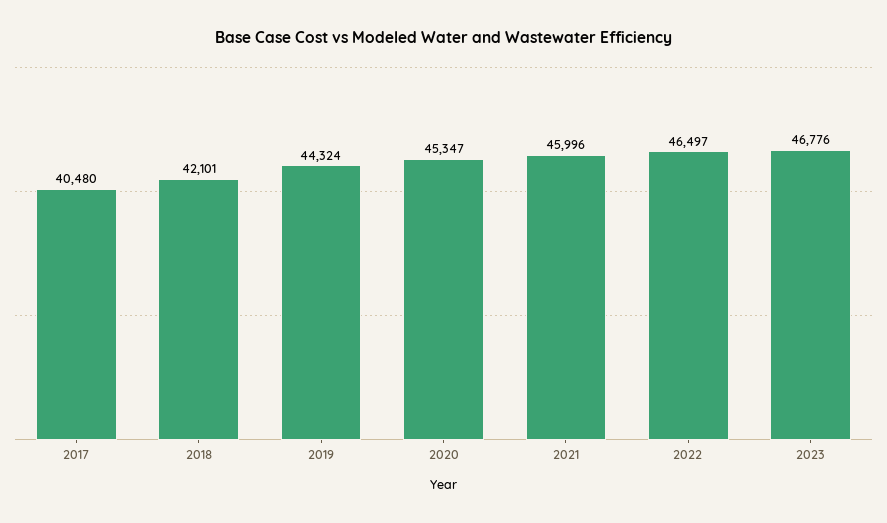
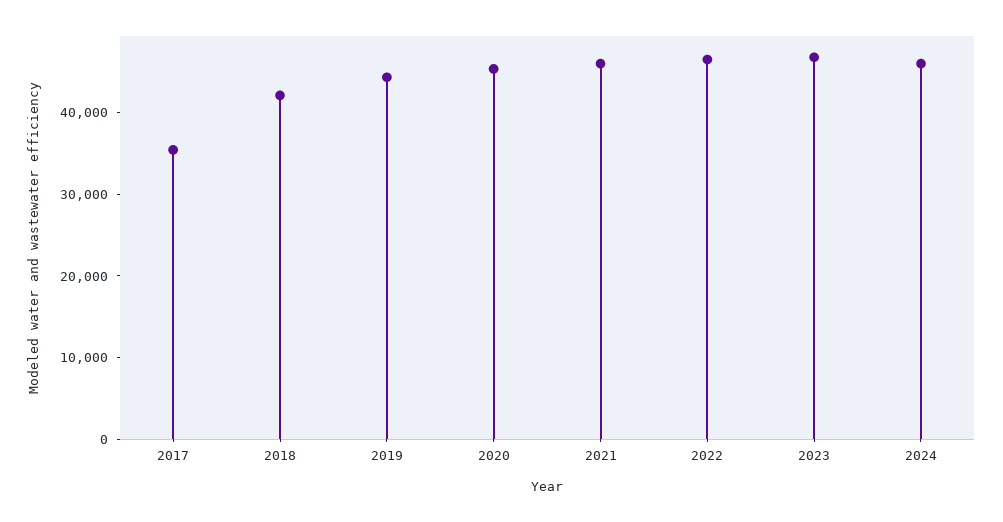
2017: 40480 -> 36000
2024: none -> 46000

